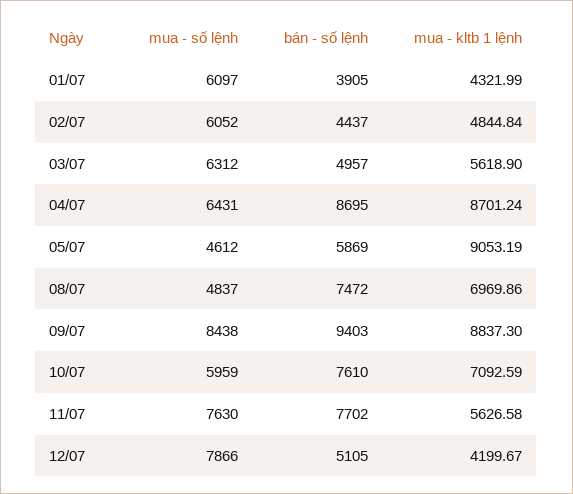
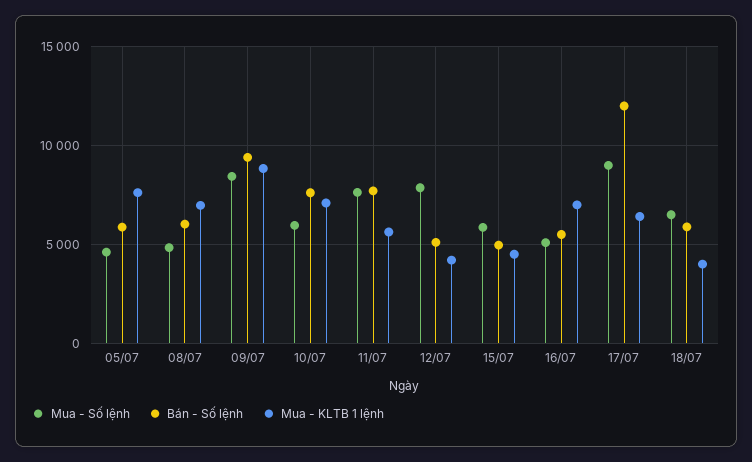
mua - số lệnh, 01/07: 6097 -> none
bán - số lệnh, 01/07: 3905 -> none
mua - kltb 1 lệnh, 01/07: 4321.99 -> none
mua - số lệnh, 02/07: 6052 -> none
bán - số lệnh, 02/07: 4437 -> none
mua - kltb 1 lệnh, 02/07: 4844.84 -> none
mua - số lệnh, 03/07: 6312 -> none
bán - số lệnh, 03/07: 4957 -> none
mua - kltb 1 lệnh, 03/07: 5618.9 -> none
mua - số lệnh, 04/07: 6431 -> none
bán - số lệnh, 04/07: 8695 -> none
mua - kltb 1 lệnh, 04/07: 8701.24 -> none
mua - kltb 1 lệnh, 05/07: 9053.19 -> 7500
bán - số lệnh, 08/07: 7472 -> 6000
mua - số lệnh, 15/07: none -> 6000
bán - số lệnh, 15/07: none -> 5000
mua - kltb 1 lệnh, 15/07: none -> 4500
mua - số lệnh, 16/07: none -> 5000
bán - số lệnh, 16/07: none -> 5500
mua - kltb 1 lệnh, 16/07: none -> 7000
mua - số lệnh, 17/07: none -> 9000
bán - số lệnh, 17/07: none -> 12000
mua - kltb 1 lệnh, 17/07: none -> 6500
mua - số lệnh, 18/07: none -> 6500
bán - số lệnh, 18/07: none -> 6000
mua - kltb 1 lệnh, 18/07: none -> 4000

